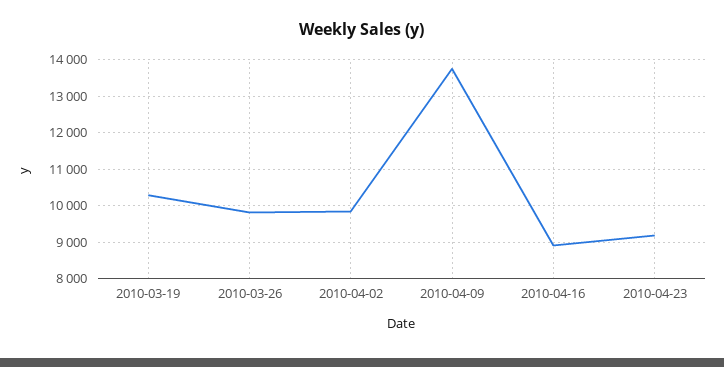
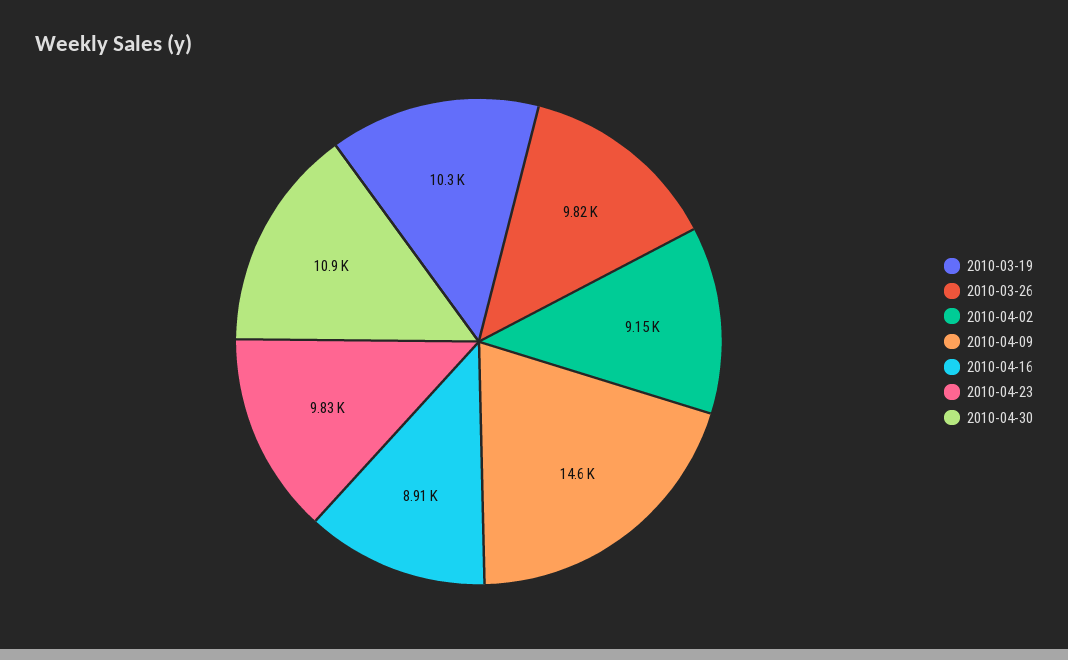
2010-04-02: 9800 -> 9150
2010-04-09: 13800 -> 14600
2010-04-23: 9200 -> 9830
2010-04-30: none -> 10900

